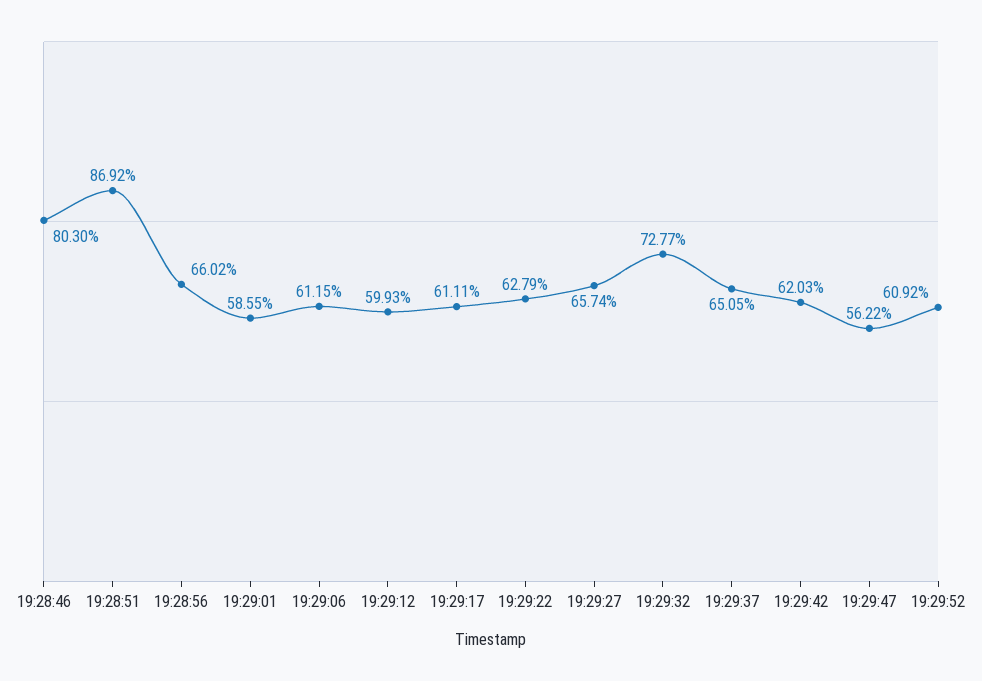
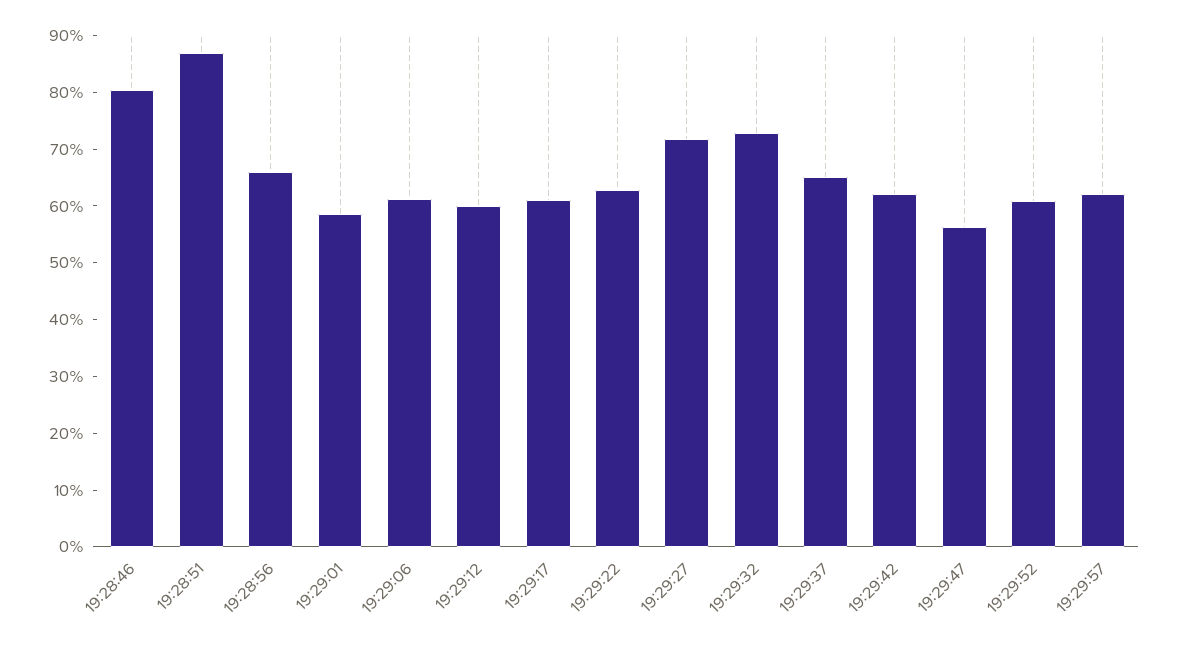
19:29:27: 65.74 -> 72
19:29:57: none -> 62

